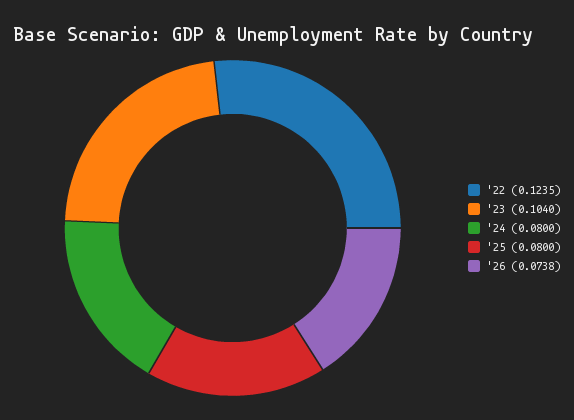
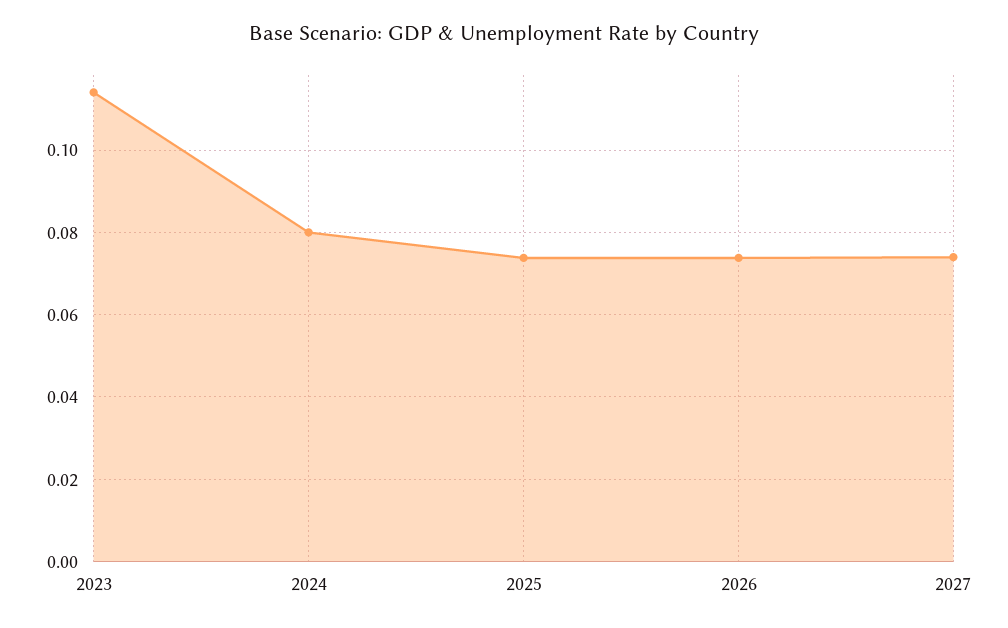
'22: 0.1235 -> none
'23: 0.104 -> 0.114
'25: 0.08 -> 0.074
2027: none -> 0.074

